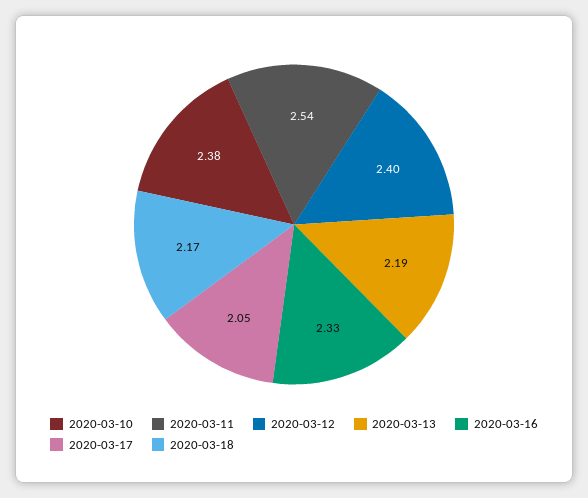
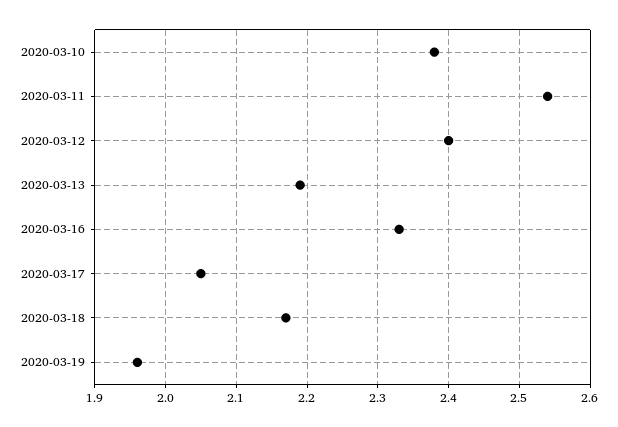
2020-03-19: none -> 1.96

